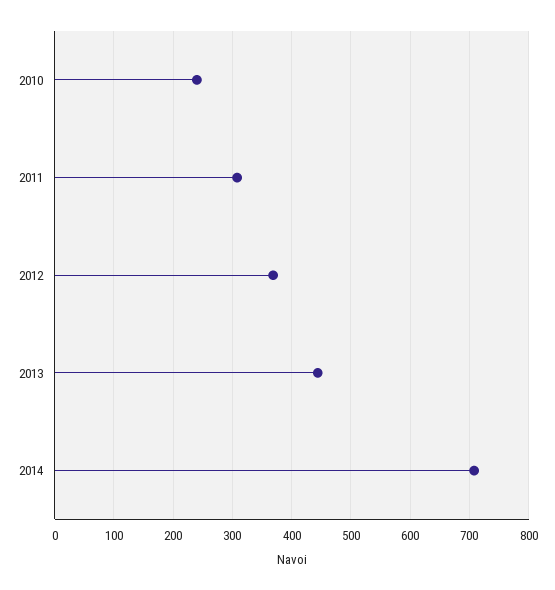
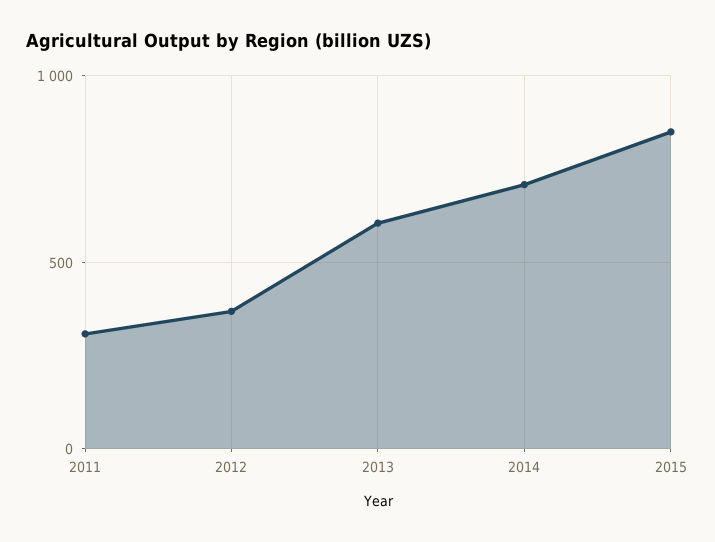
2010: 240 -> none
2013: 440 -> 600
2015: none -> 850

